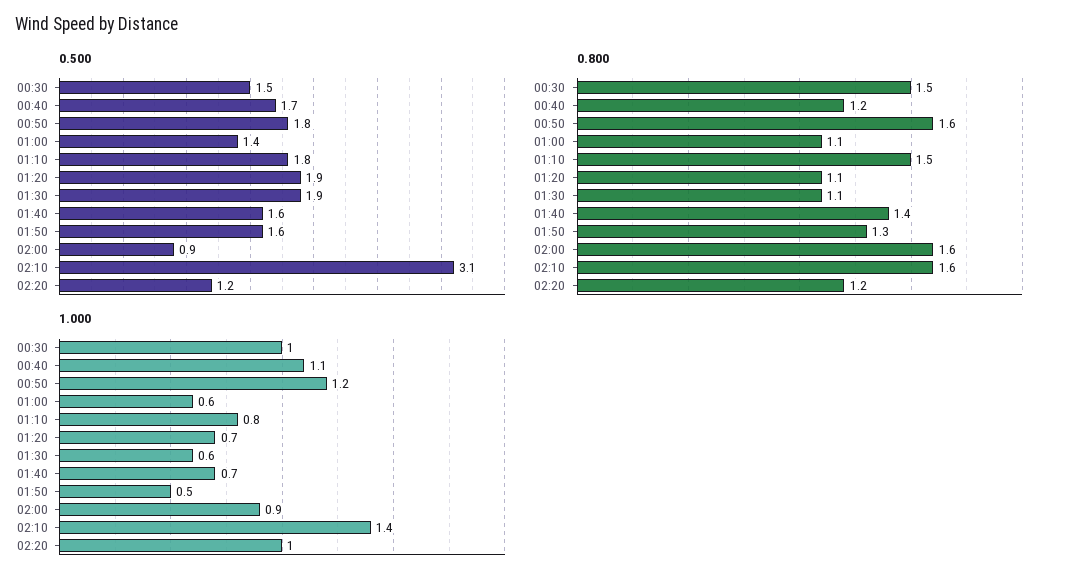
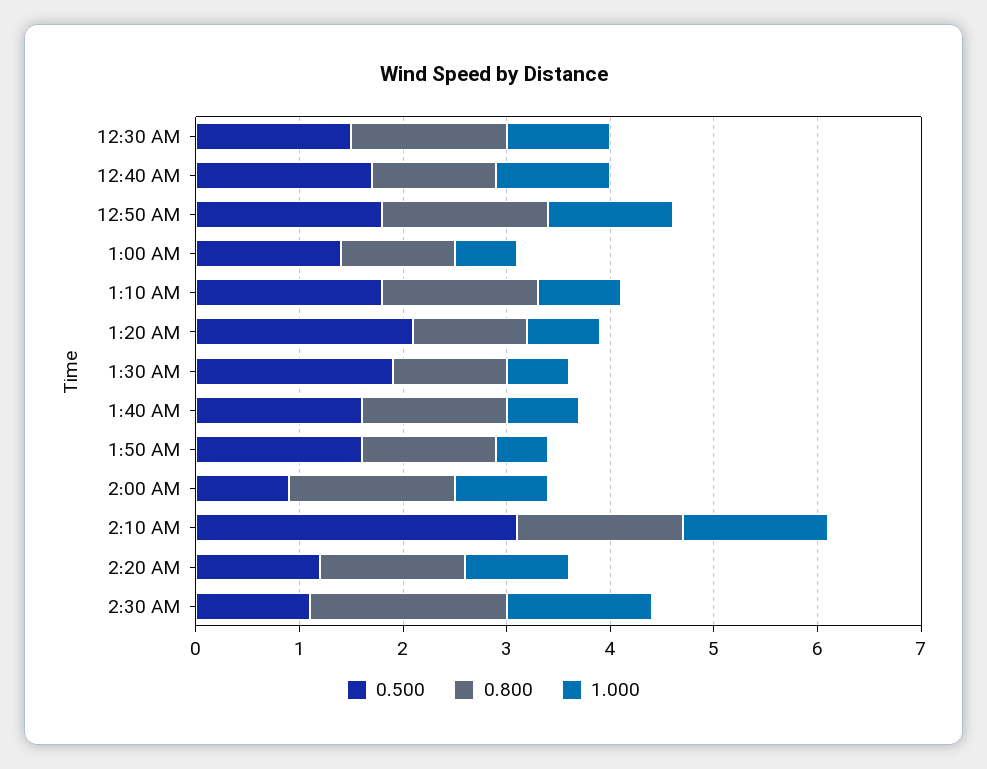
0.500, 01:20: 1.9 -> 2.1
0.800, 02:20: 1.2 -> 1.4
0.500, 2:30 AM: none -> 1.1
0.800, 2:30 AM: none -> 1.9
1.000, 2:30 AM: none -> 1.4

